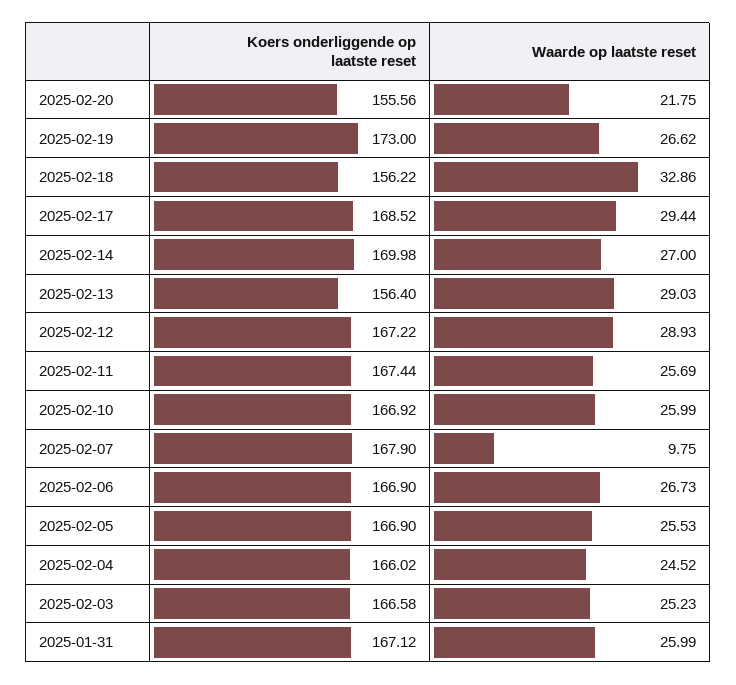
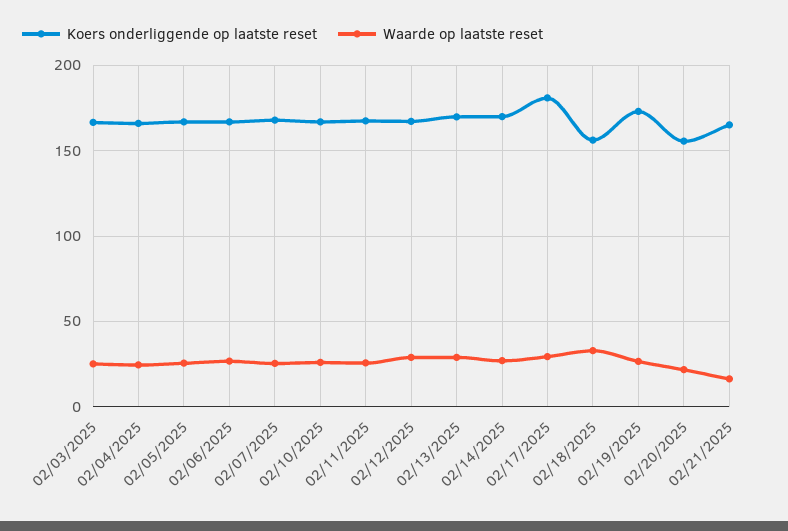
Koers onderliggende op laatste reset, 2025-02-17: 168.52 -> 180
Koers onderliggende op laatste reset, 2025-02-13: 156.4 -> 170
Waarde op laatste reset, 2025-02-07: 9.75 -> 25
Koers onderliggende op laatste reset, 2025-01-31: 167.12 -> none
Waarde op laatste reset, 2025-01-31: 25.99 -> none
Koers onderliggende op laatste reset, 02/21/2025: none -> 165
Waarde op laatste reset, 02/21/2025: none -> 15

